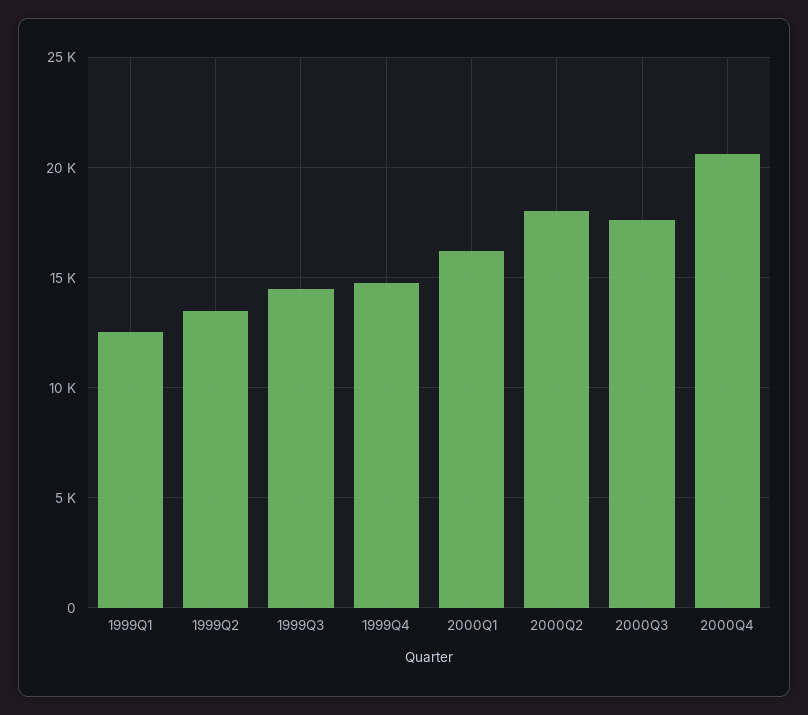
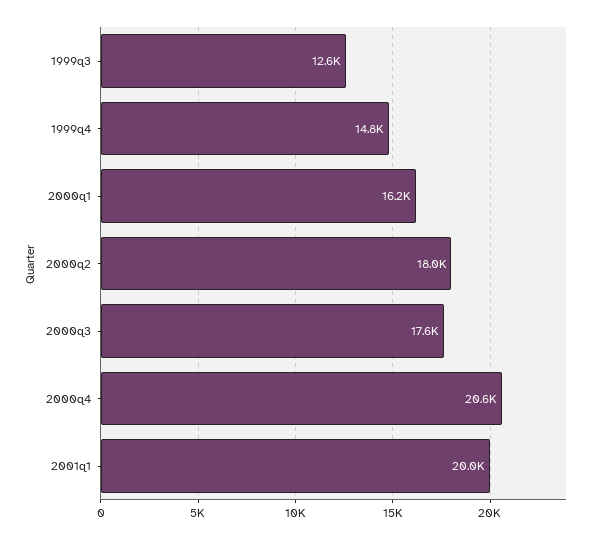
1999Q1: 12500 -> none
1999Q2: 13500 -> none
1999Q3: 14500 -> 12600
2001q1: none -> 20000

